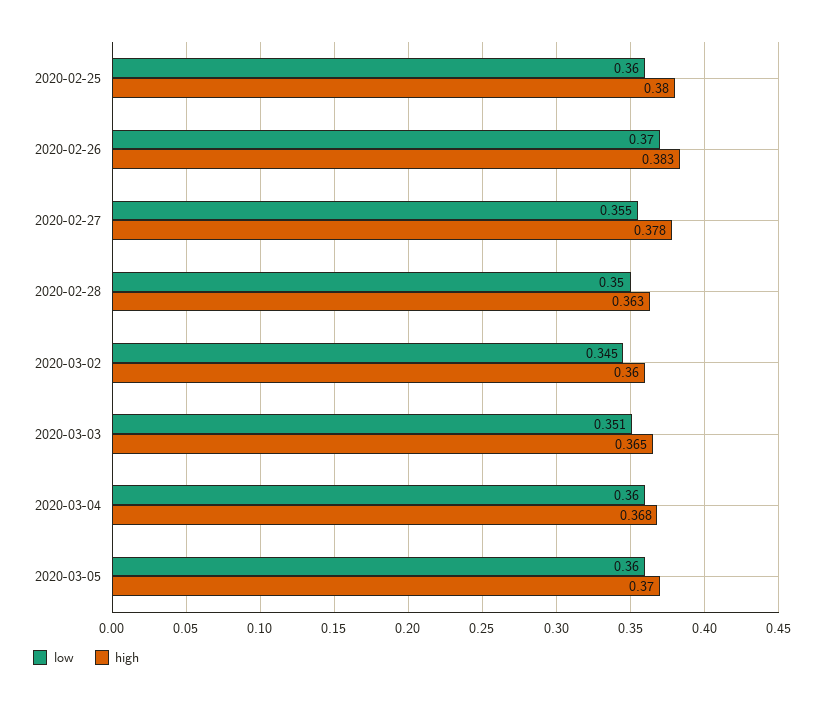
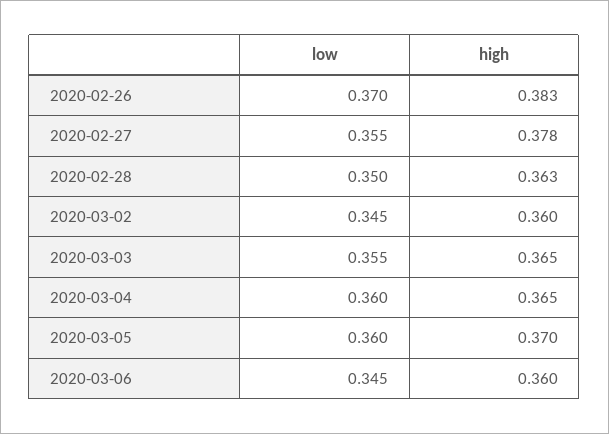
low, 2020-02-25: 0.36 -> none
high, 2020-02-25: 0.38 -> none
low, 2020-03-03: 0.351 -> 0.355
high, 2020-03-04: 0.368 -> 0.365
low, 2020-03-06: none -> 0.345
high, 2020-03-06: none -> 0.36

